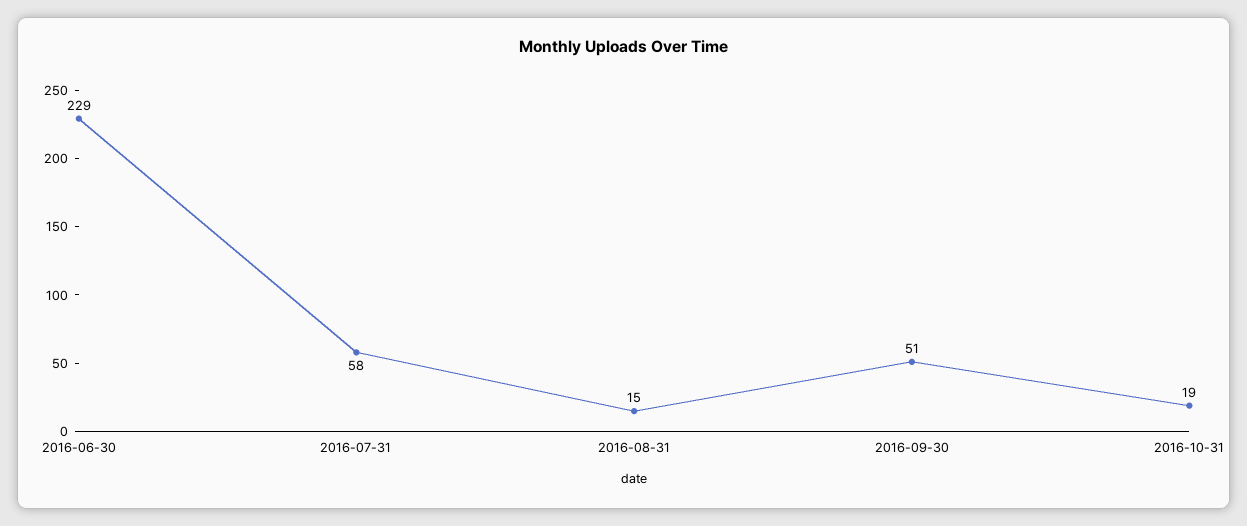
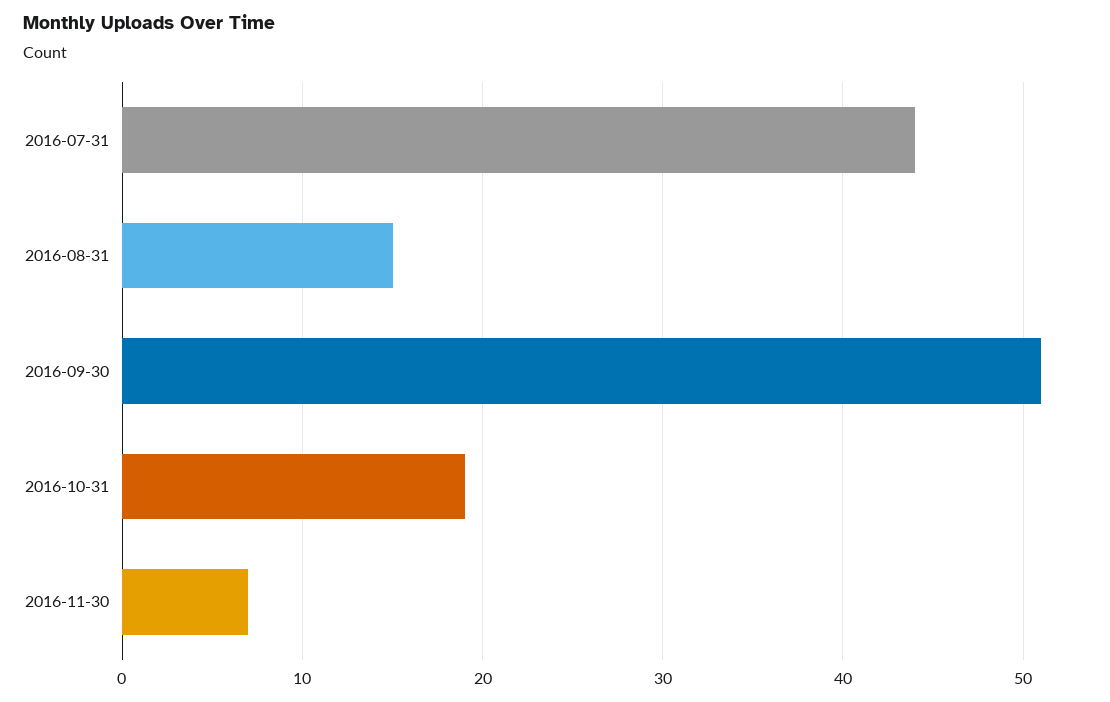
2016-06-30: 229 -> none
2016-07-31: 58 -> 44
2016-11-30: none -> 7

